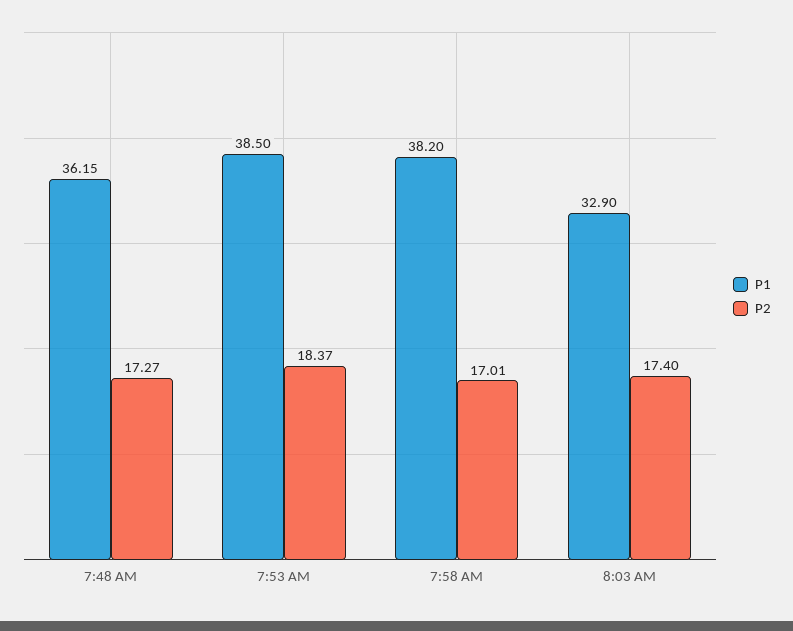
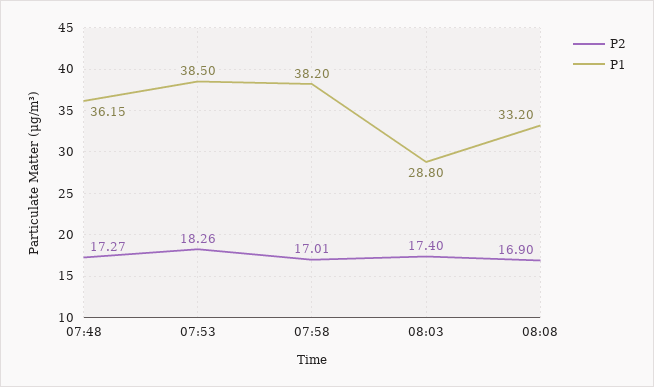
P2, 7:53 AM: 18.37 -> 18.26
P1, 8:03 AM: 32.9 -> 28.8
P2, 08:08: none -> 16.9
P1, 08:08: none -> 33.2

